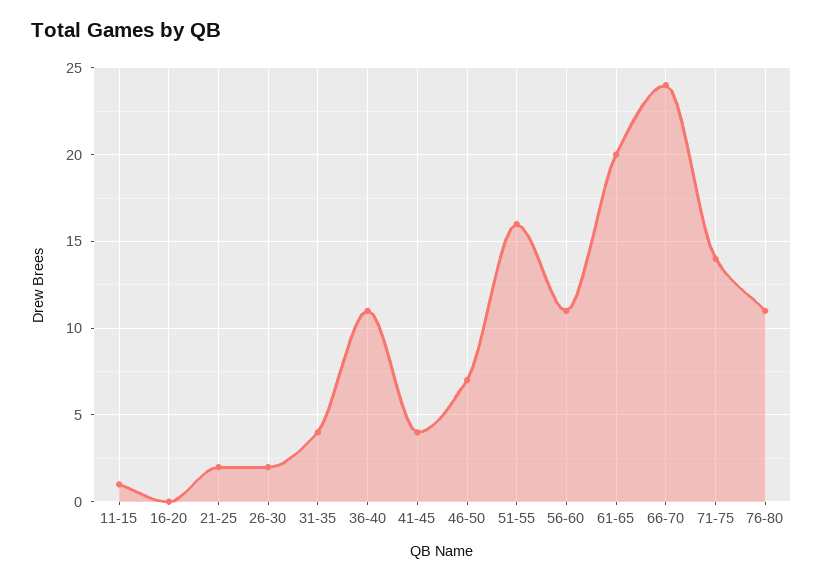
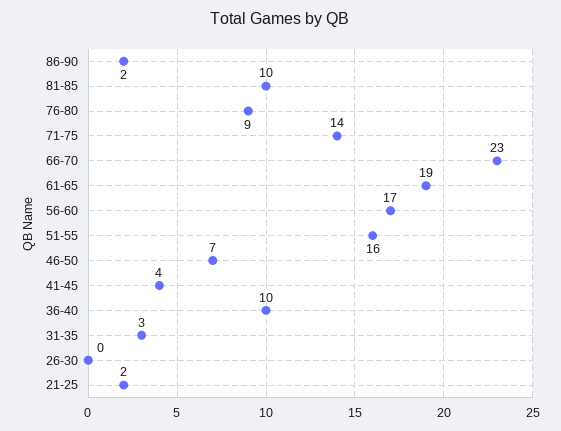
11-15: 1 -> none
16-20: 0 -> none
26-30: 2 -> 0
31-35: 4 -> 3
36-40: 11 -> 10
56-60: 11 -> 17
61-65: 20 -> 19
66-70: 24 -> 23
76-80: 11 -> 9
86-90: none -> 2
81-85: none -> 10

